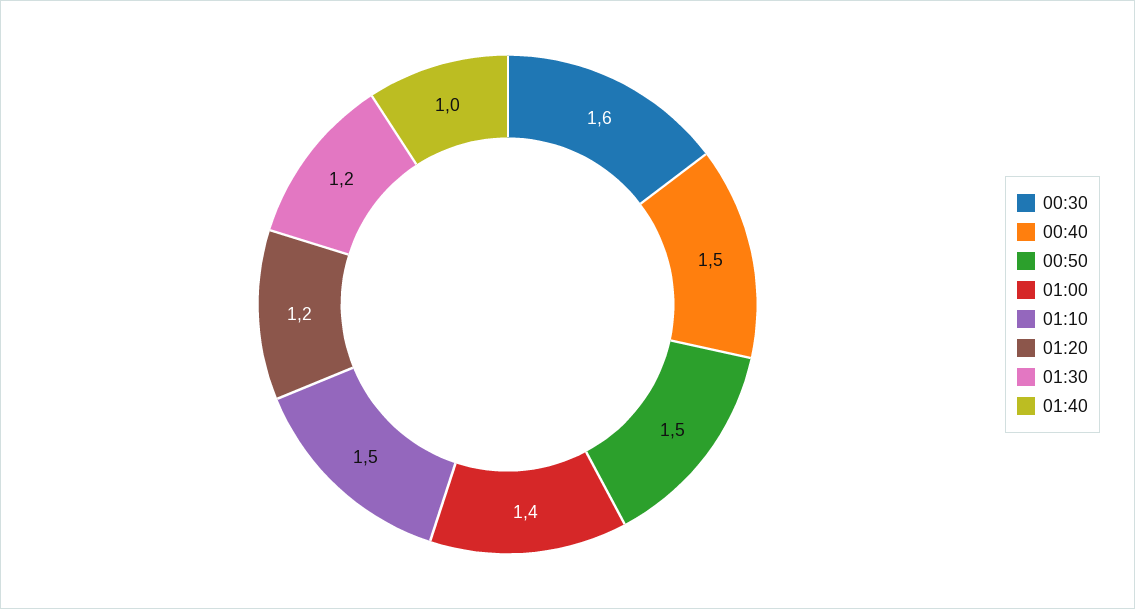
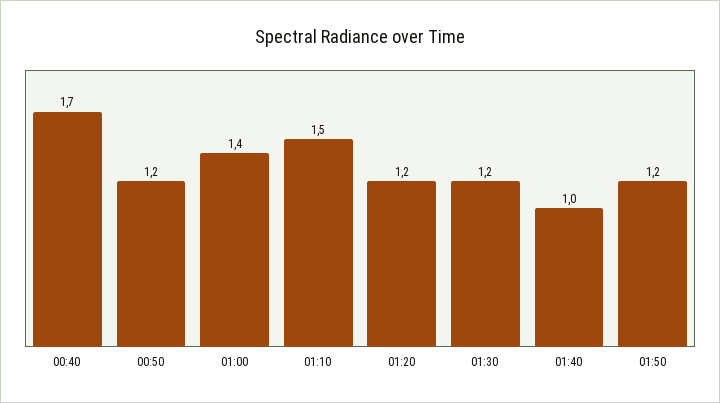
00:30: 1.6 -> none
00:40: 1.5 -> 1.7
00:50: 1.5 -> 1.2
01:50: none -> 1.2

